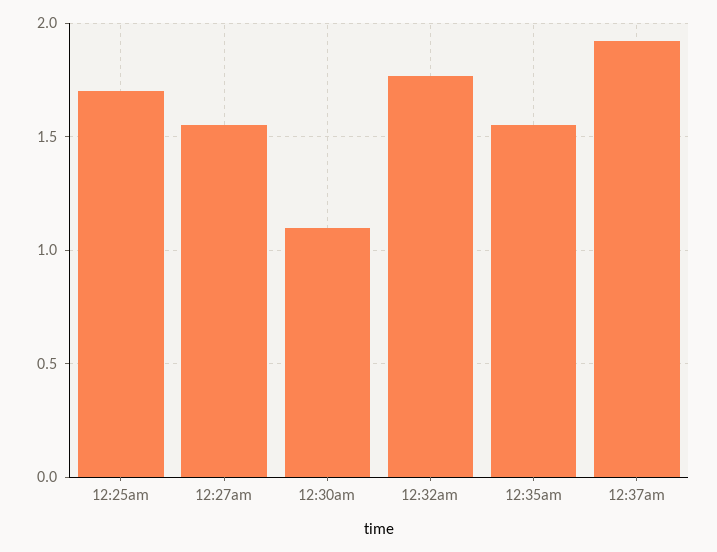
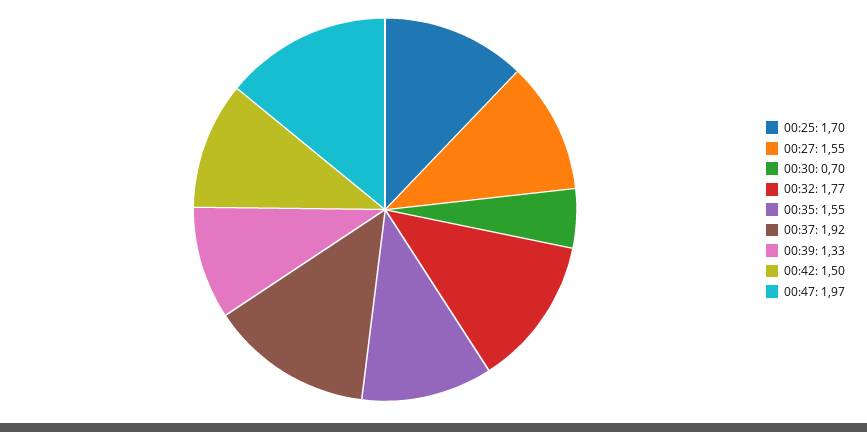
12:30am: 1.1 -> 0.7
00:39: none -> 1.33
00:42: none -> 1.5
00:47: none -> 1.97

